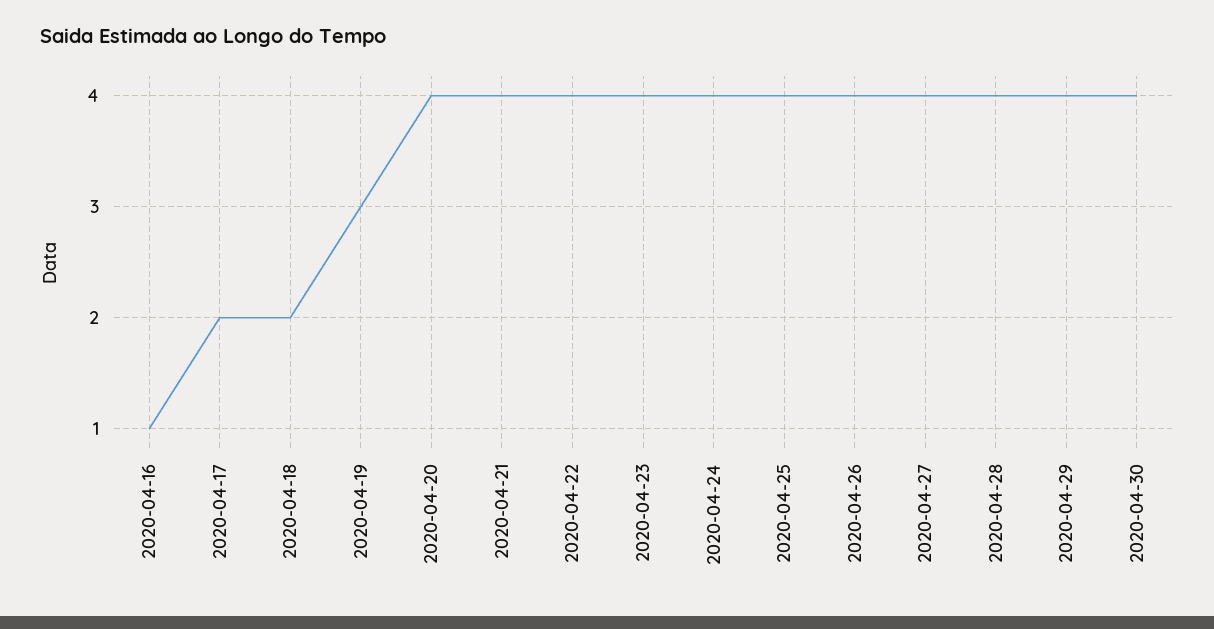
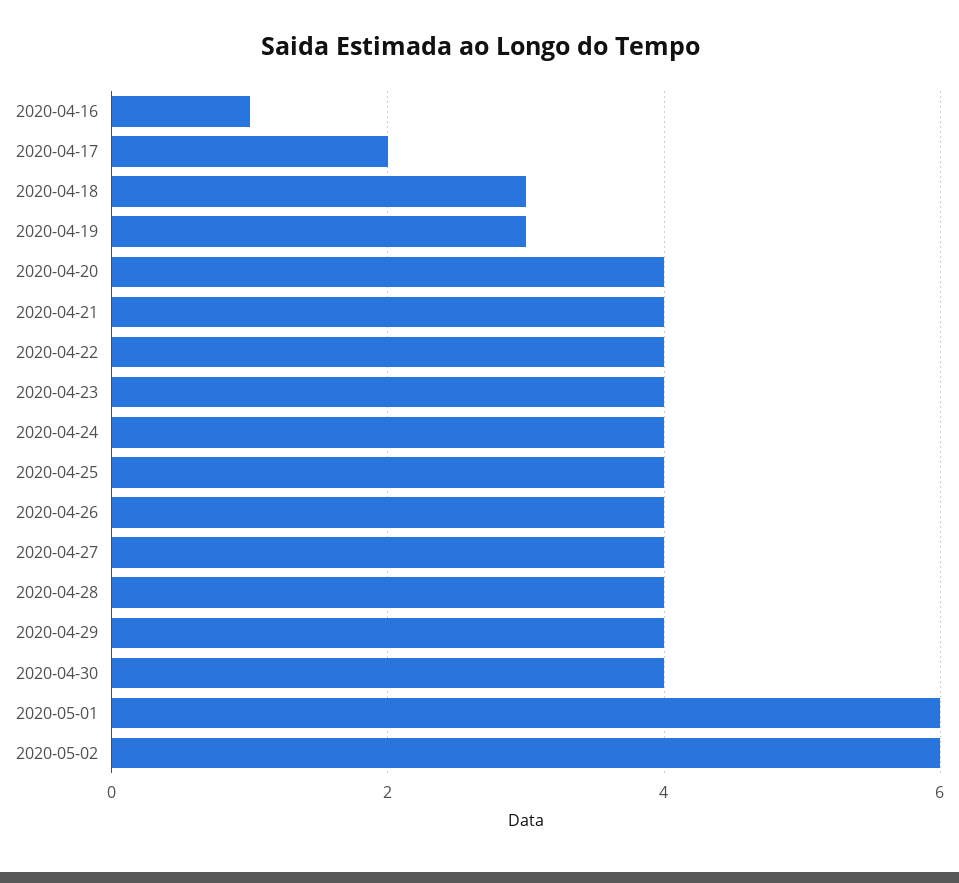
2020-04-18: 2 -> 3
2020-05-01: none -> 6
2020-05-02: none -> 6

